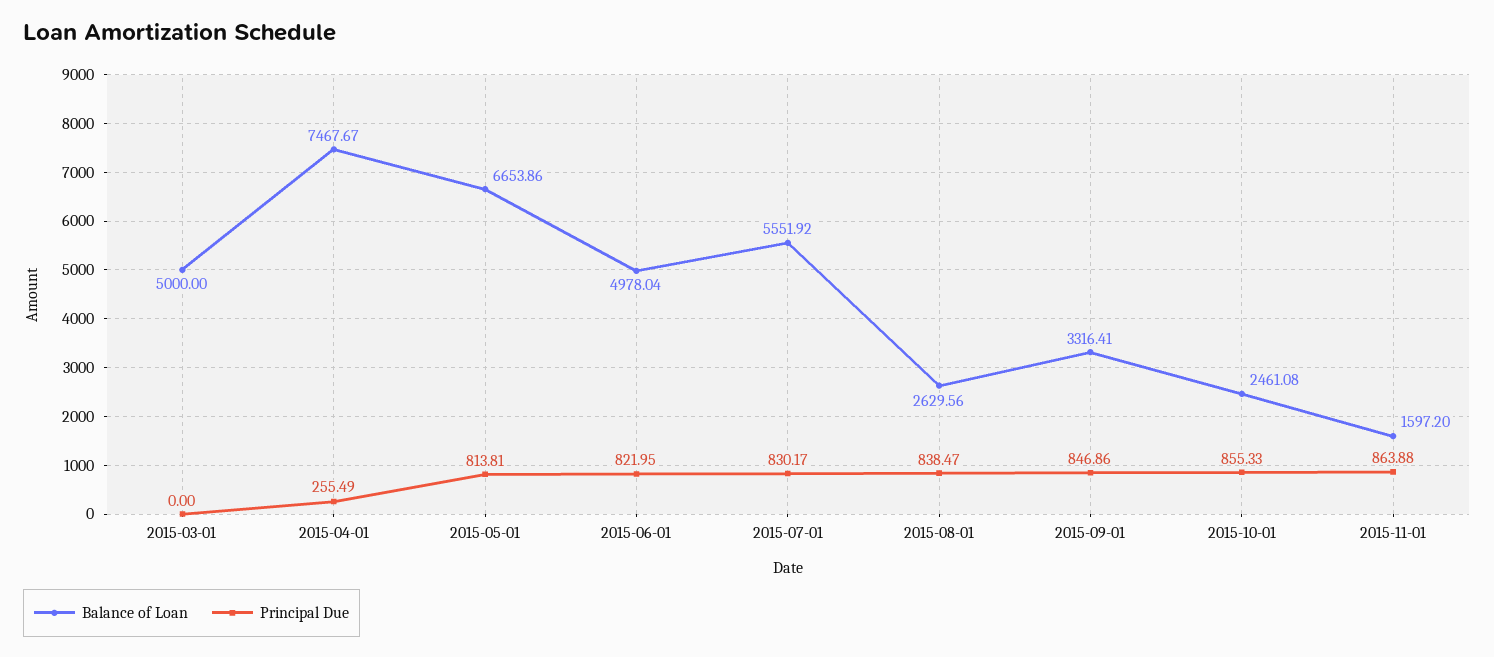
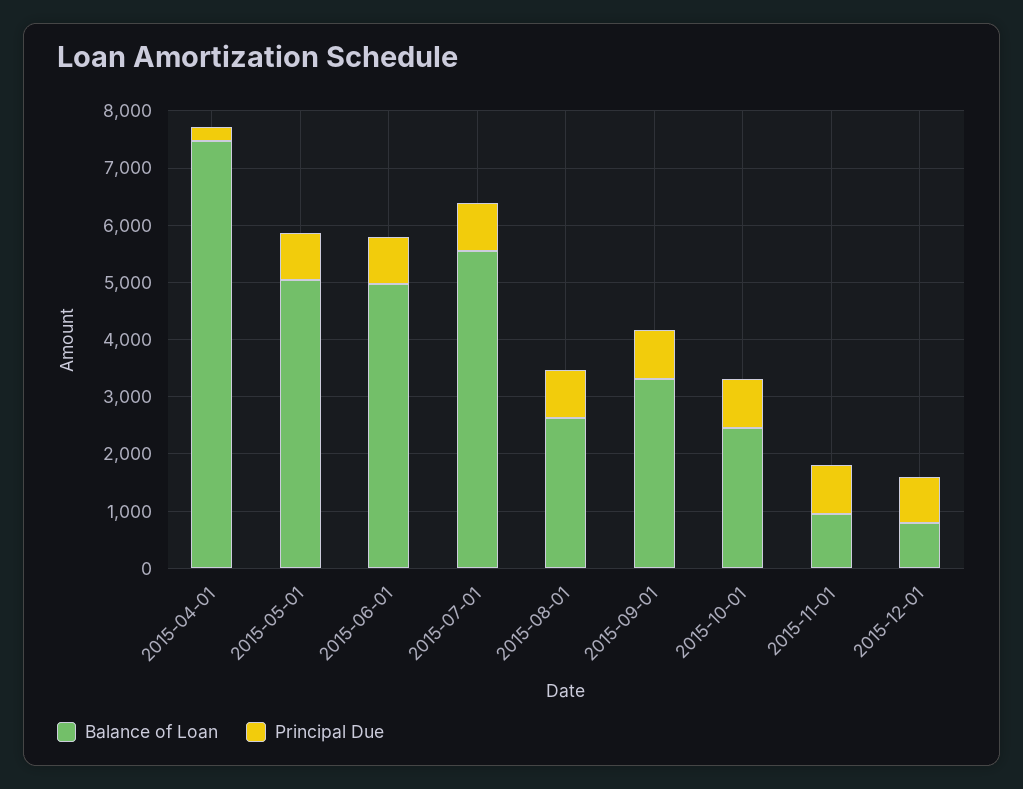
Balance of Loan, 2015-03-01: 5000 -> none
Principal Due, 2015-03-01: 0 -> none
Balance of Loan, 2015-05-01: 6653.86 -> 5000
Balance of Loan, 2015-11-01: 1597.2 -> 1000
Balance of Loan, 2015-12-01: none -> 800
Principal Due, 2015-12-01: none -> 800

